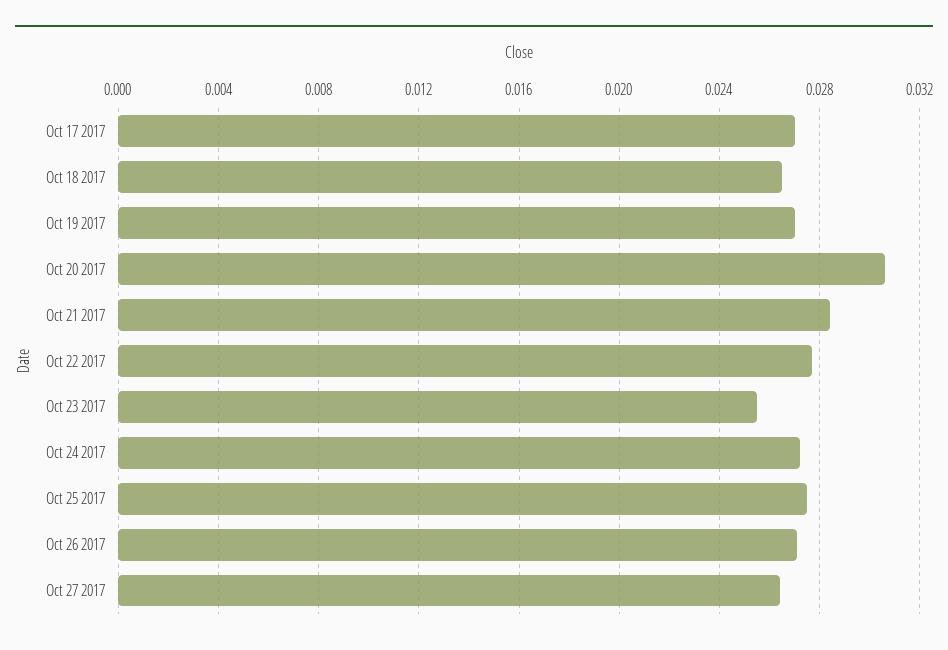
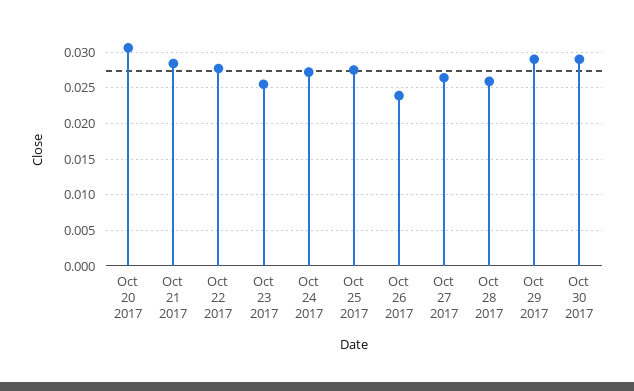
Oct 17 2017: 0.027 -> none
Oct 18 2017: 0.0265 -> none
Oct 19 2017: 0.027 -> none
Oct 26 2017: 0.027 -> 0.024
Oct 28 2017: none -> 0.026
Oct 29 2017: none -> 0.029
Oct 30 2017: none -> 0.029

